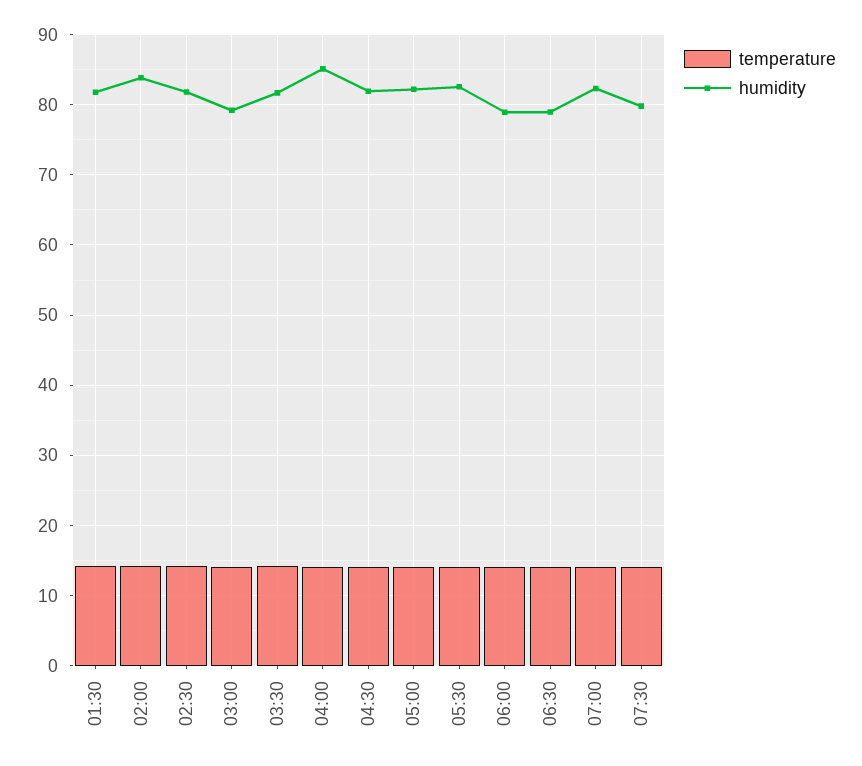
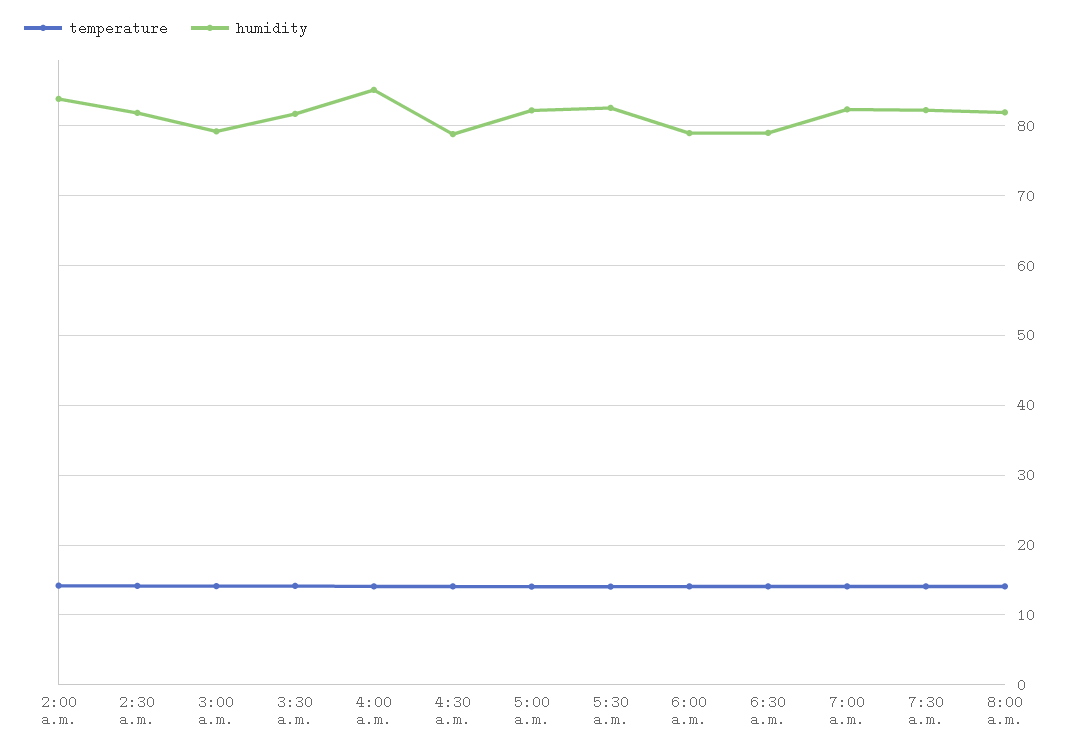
temperature, 01:30: 14 -> none
humidity, 01:30: 82 -> none
humidity, 04:30: 82 -> 79
humidity, 07:30: 80 -> 82
temperature, 8:00 a.m.: none -> 14
humidity, 8:00 a.m.: none -> 82

